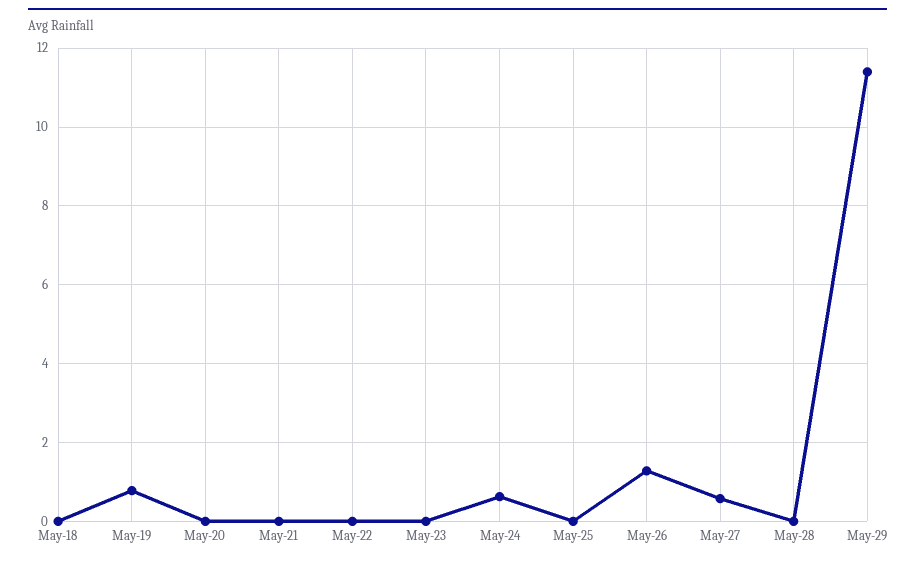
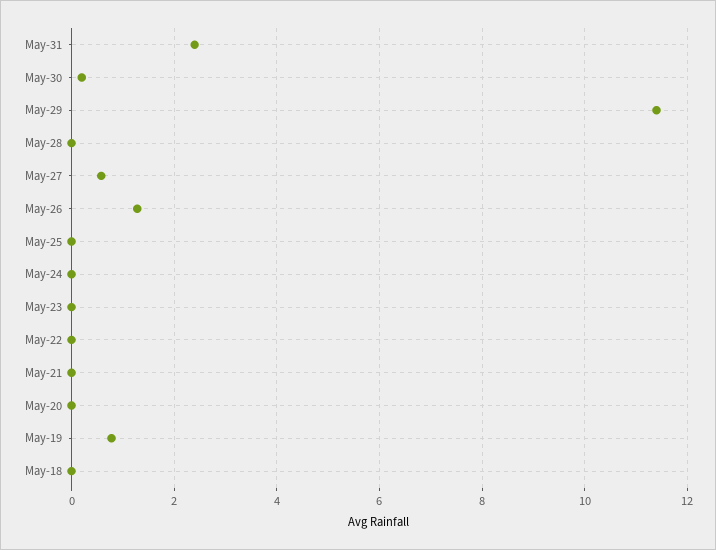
May-24: 0.6 -> 0
May-31: none -> 2.4
May-30: none -> 0.2

